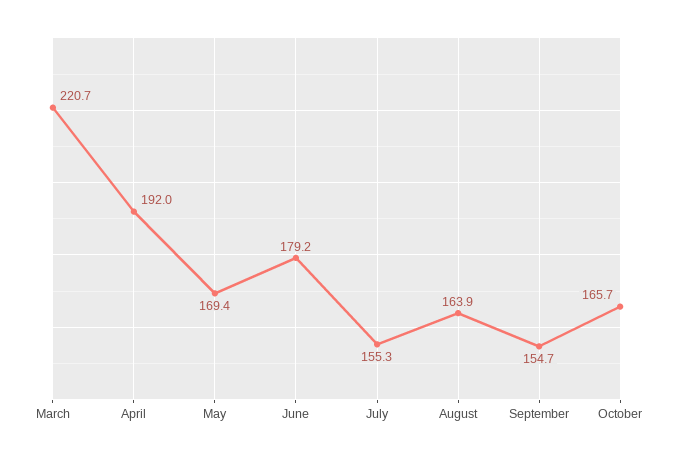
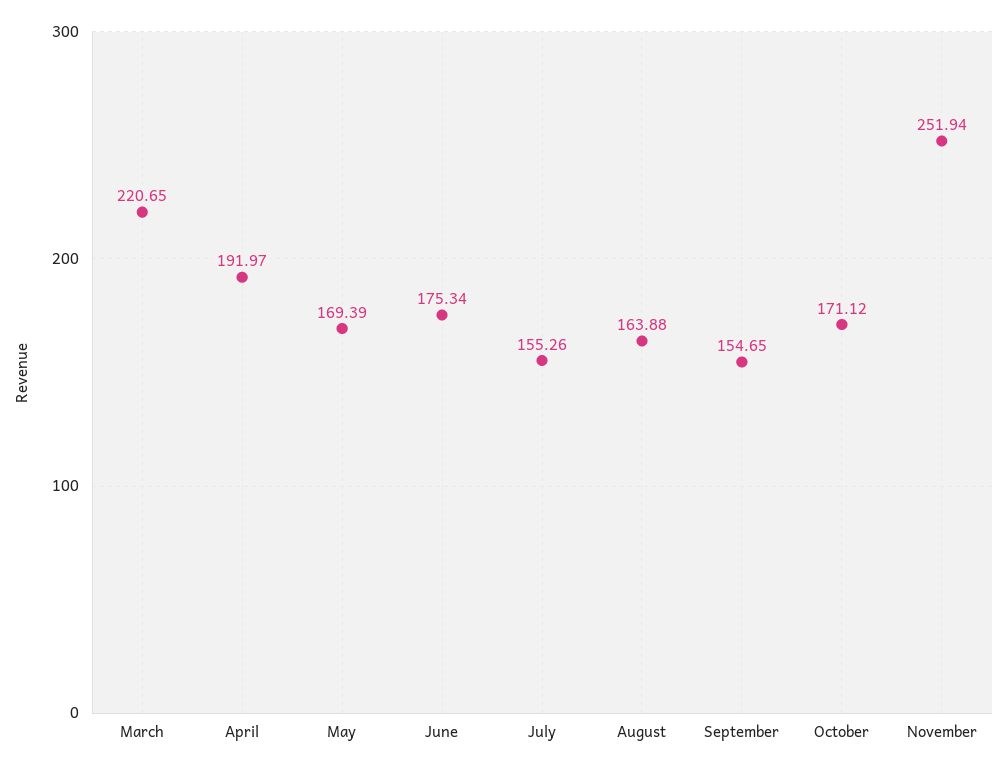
June: 179.2 -> 175.34
October: 165.7 -> 171.12
November: none -> 251.94

